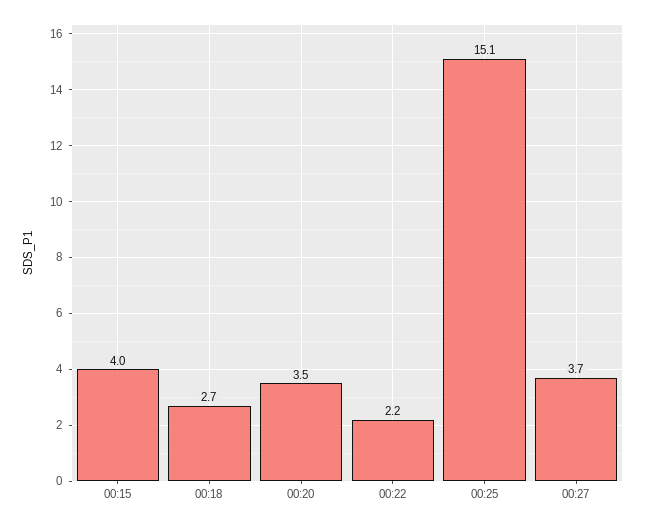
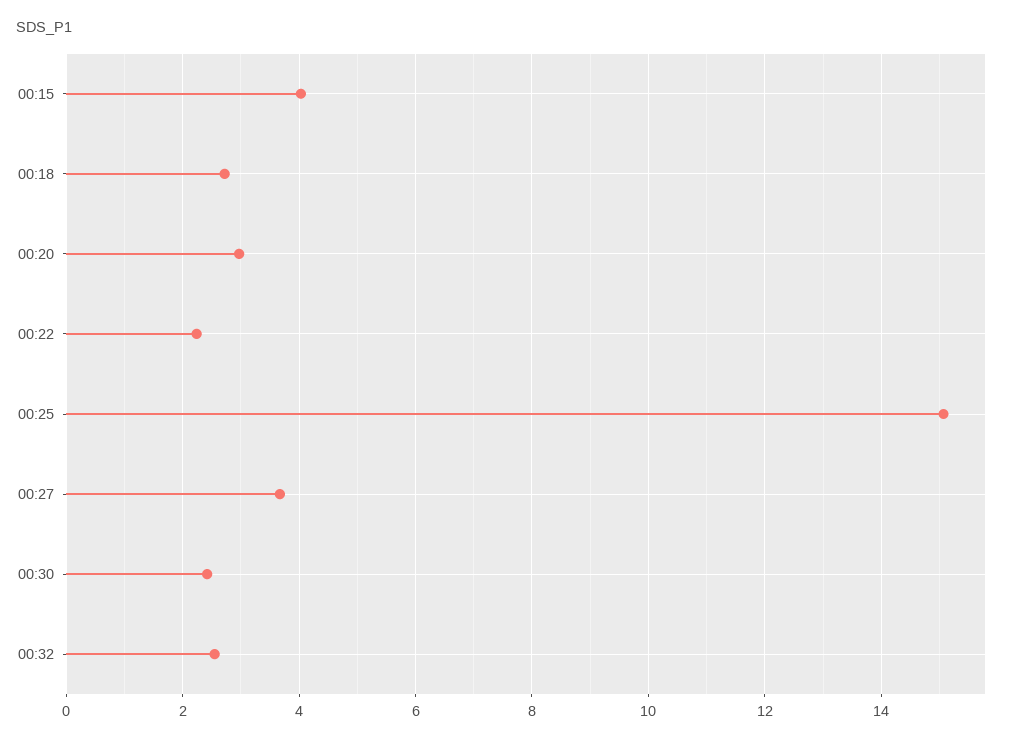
00:20: 3.5 -> 3
00:30: none -> 2.4
00:32: none -> 2.6

